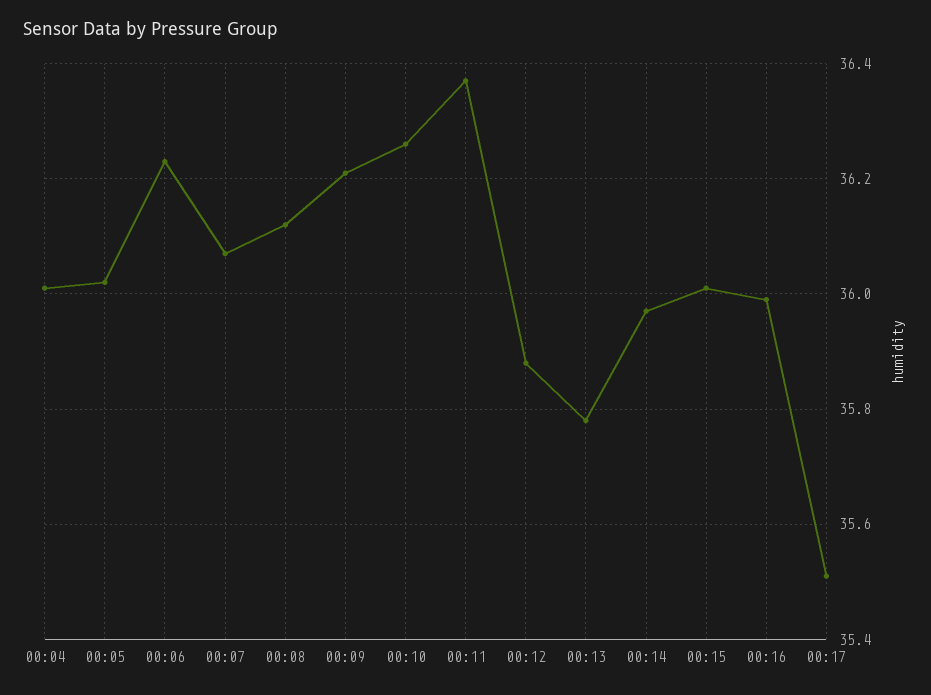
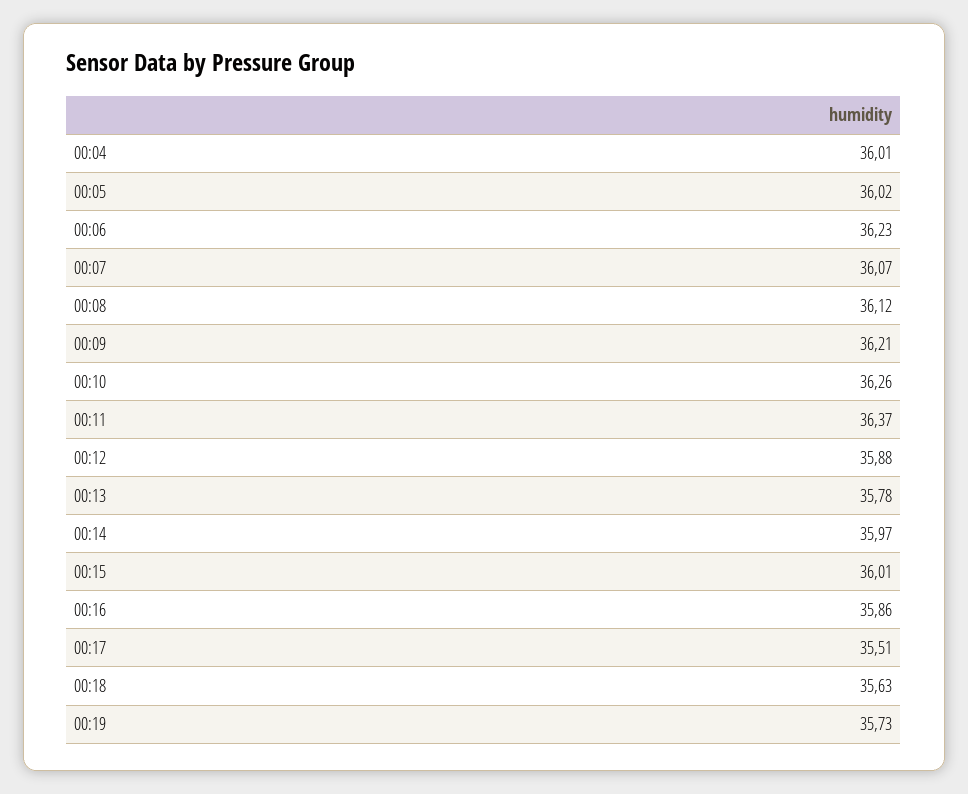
00:16: 36 -> 35.86
00:18: none -> 35.63
00:19: none -> 35.73

